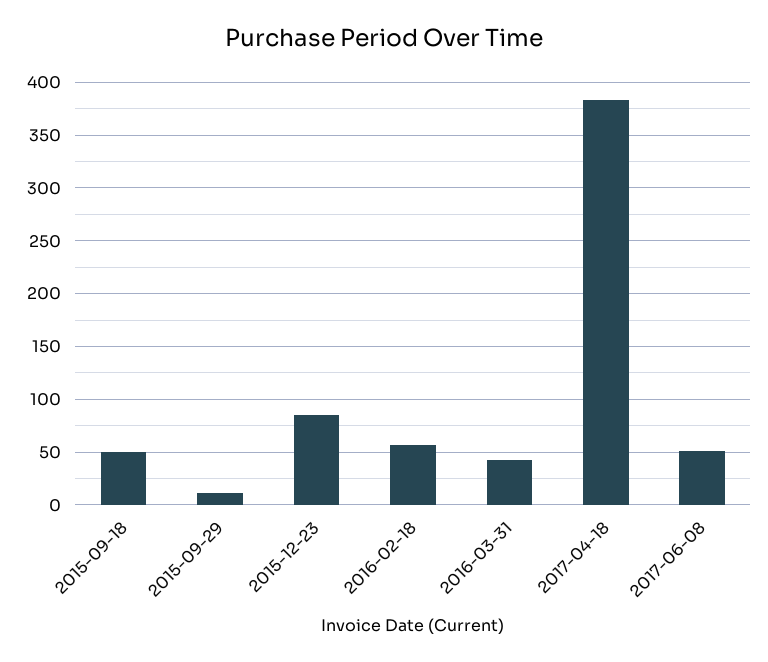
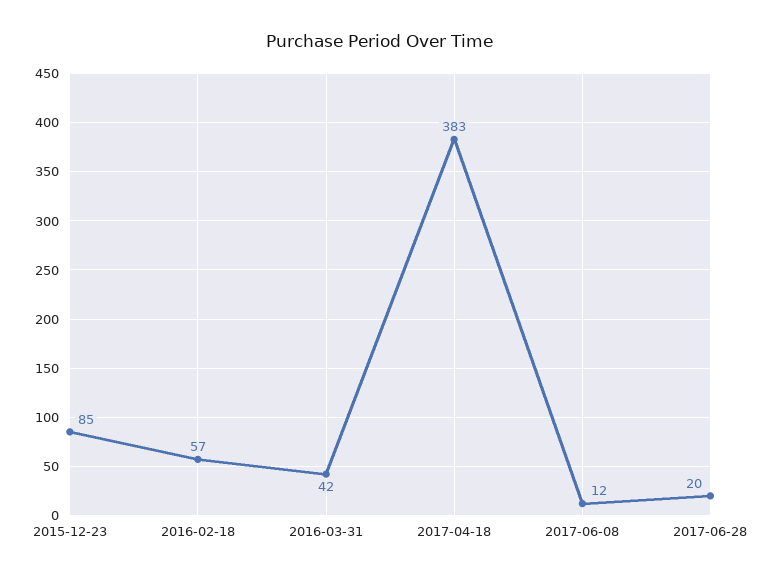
2015-09-18: 50 -> none
2015-09-29: 10 -> none
2017-06-08: 50 -> 12
2017-06-28: none -> 20

